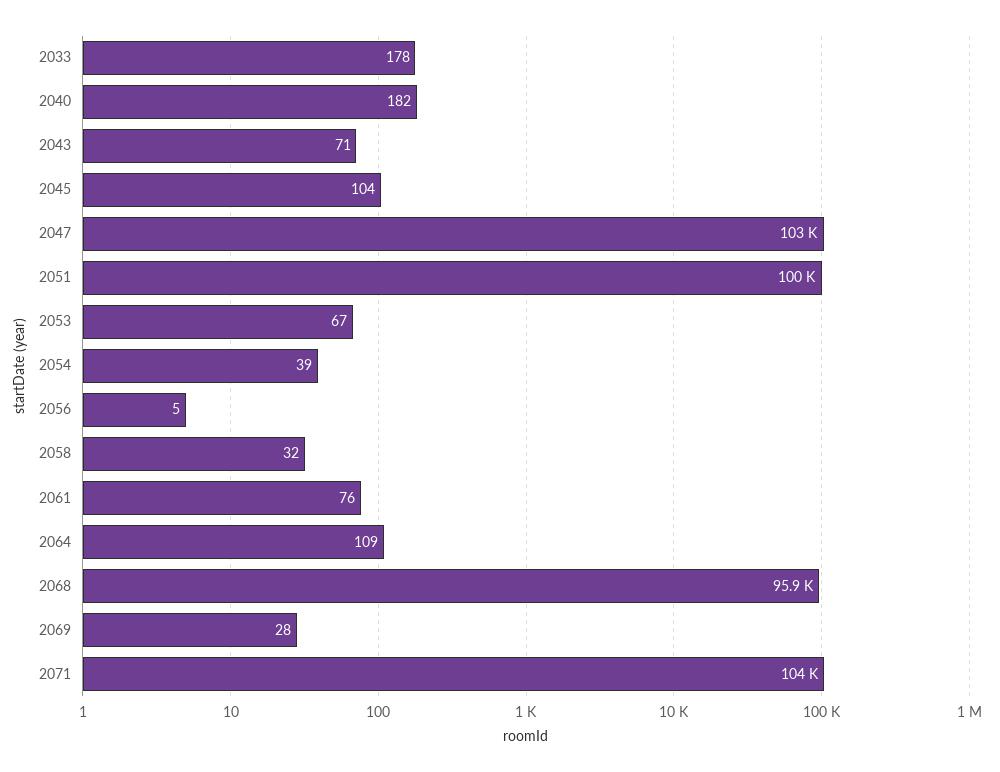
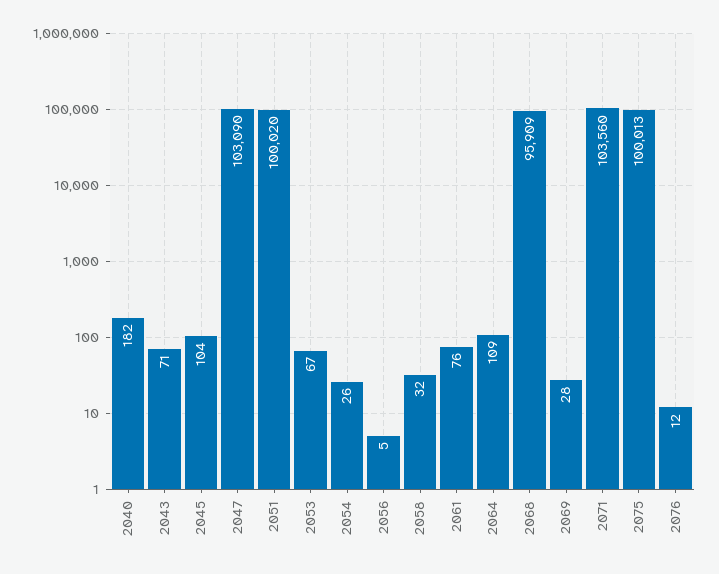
2033: 178 -> none
2054: 39 -> 26
2075: none -> 100013
2076: none -> 12

